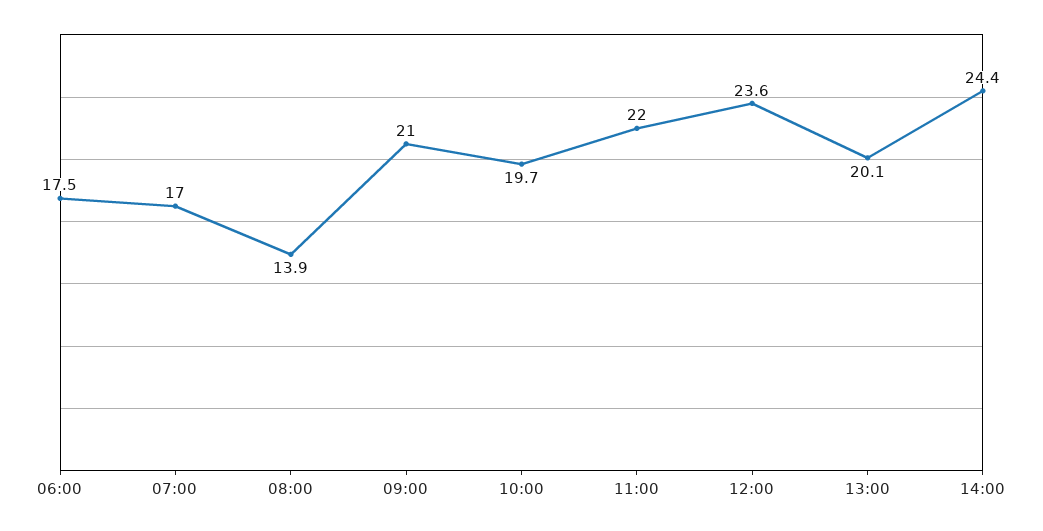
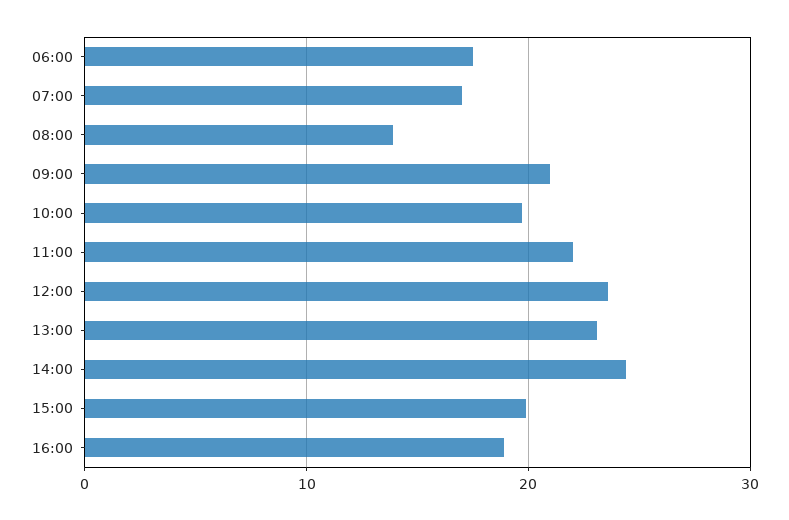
13:00: 20.1 -> 23
15:00: none -> 20
16:00: none -> 19

